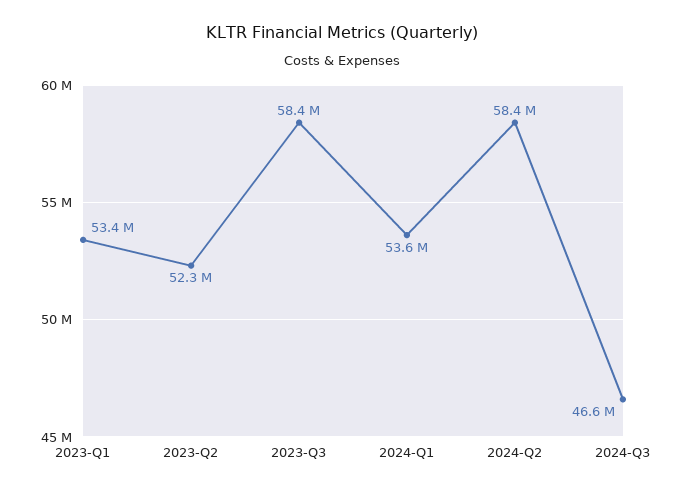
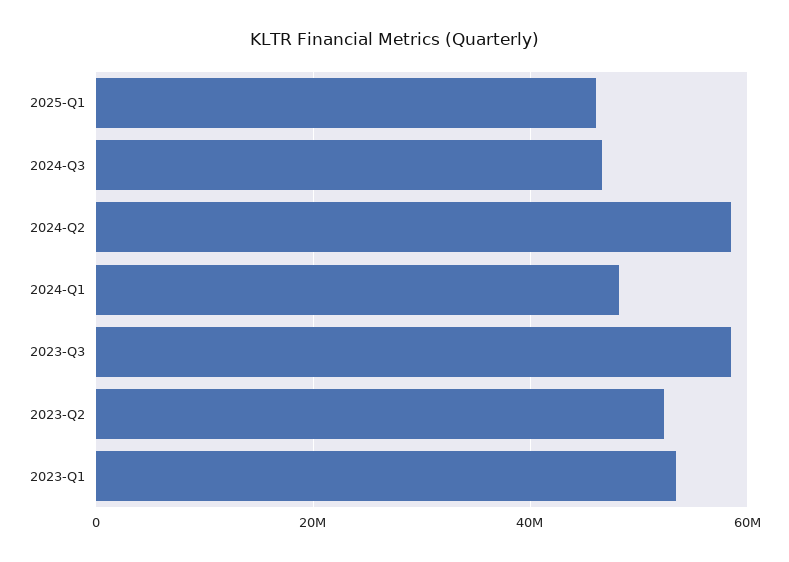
2024-Q1: 53600000 -> 48000000
2025-Q1: none -> 46000000

